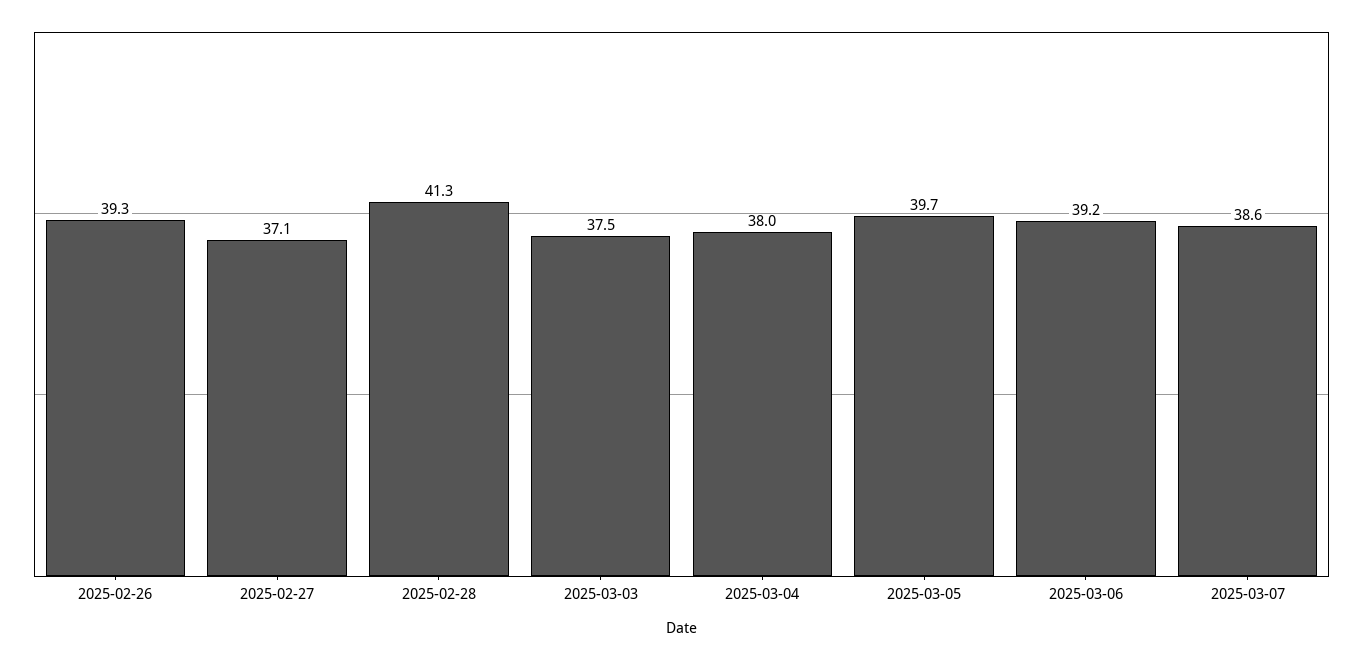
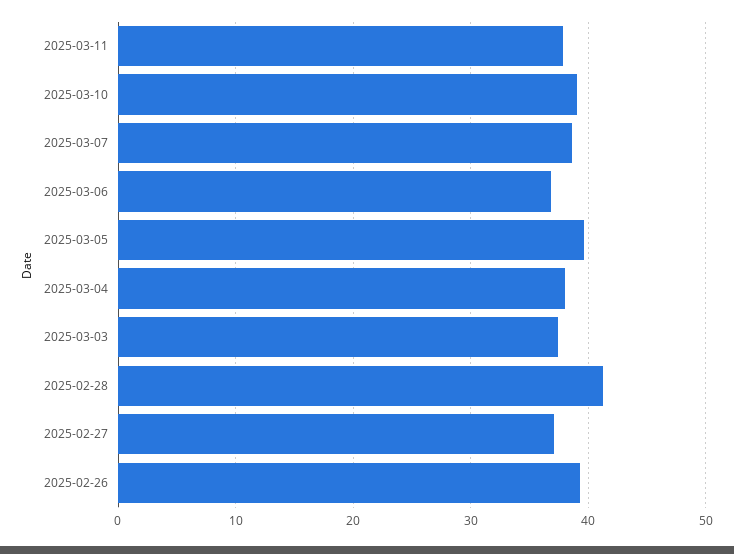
2025-03-06: 39.2 -> 37
2025-03-11: none -> 38
2025-03-10: none -> 39

